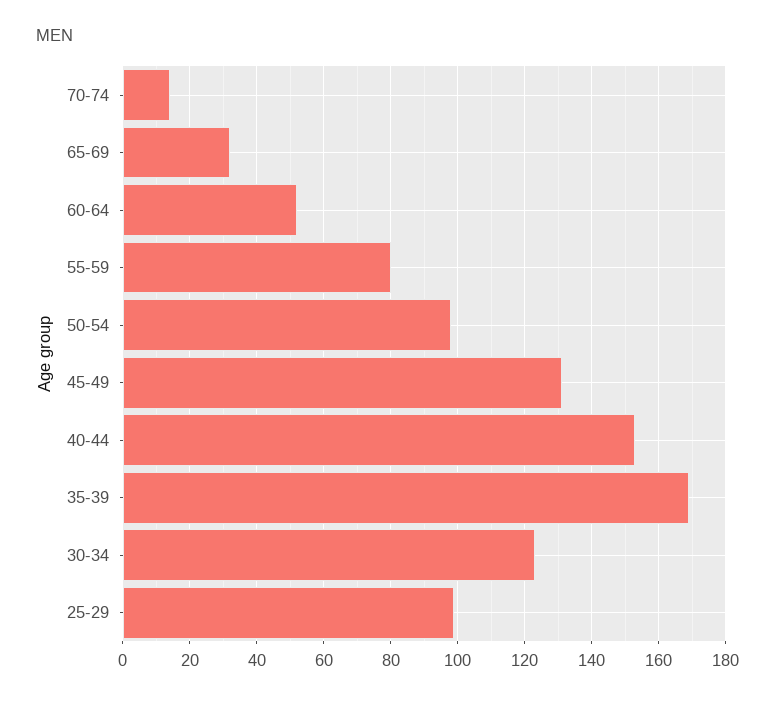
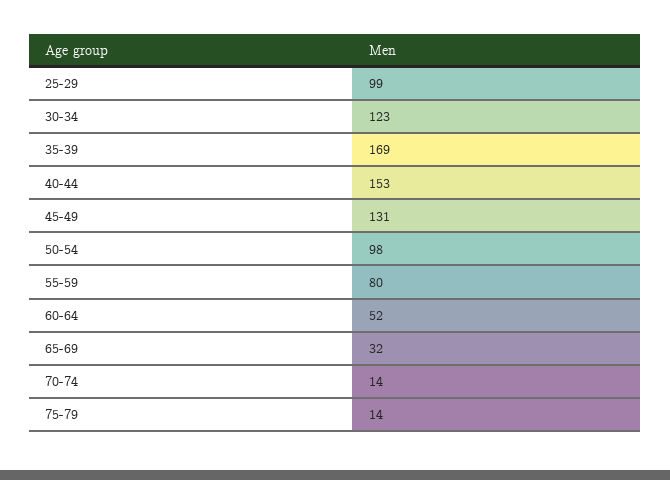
75-79: none -> 14

